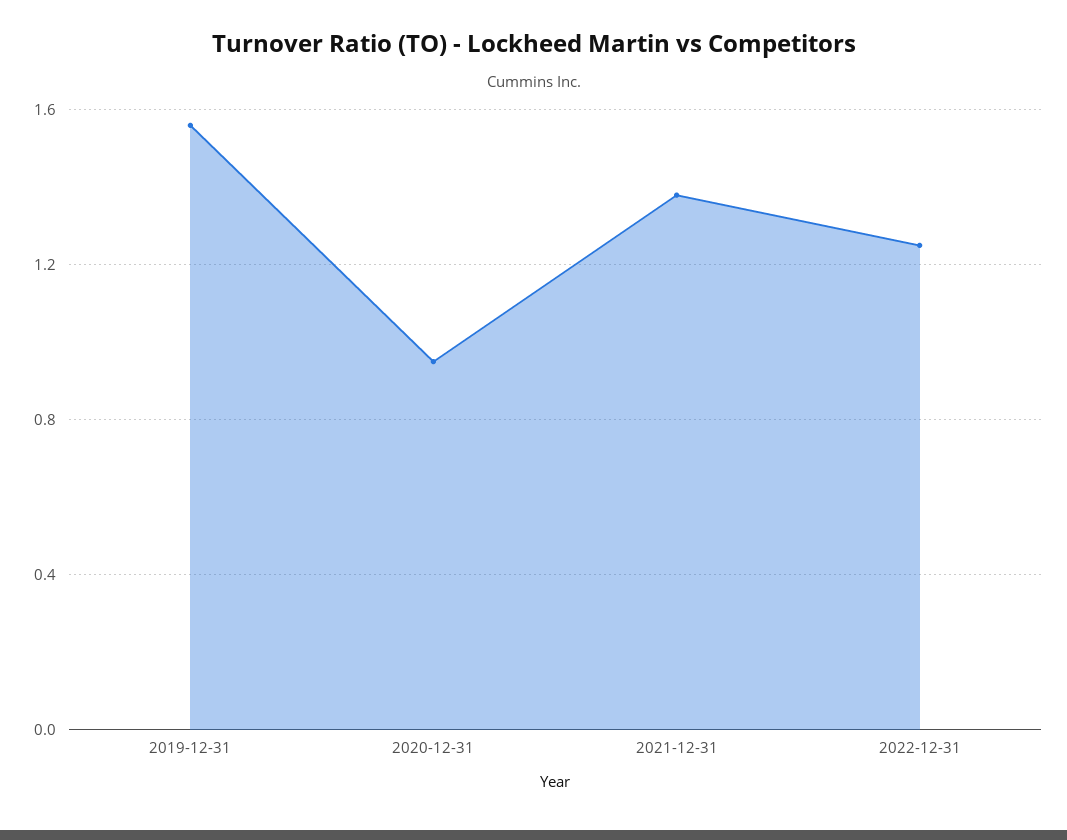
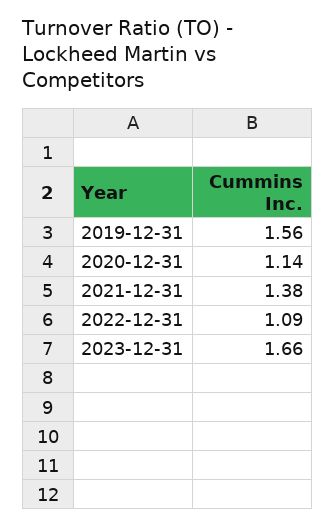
2020-12-31: 0.95 -> 1.14
2022-12-31: 1.25 -> 1.09
2023-12-31: none -> 1.66

